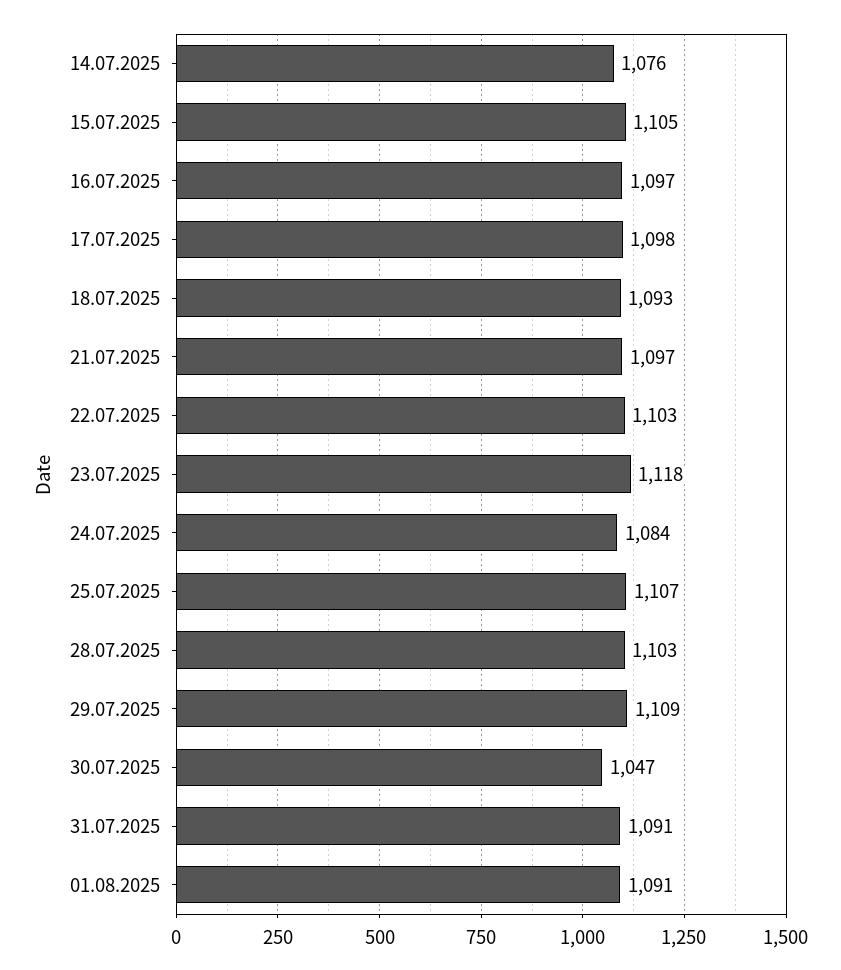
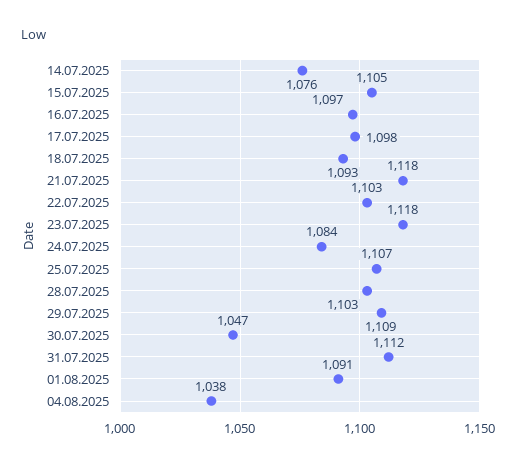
21.07.2025: 1097 -> 1118
31.07.2025: 1091 -> 1112
04.08.2025: none -> 1038

